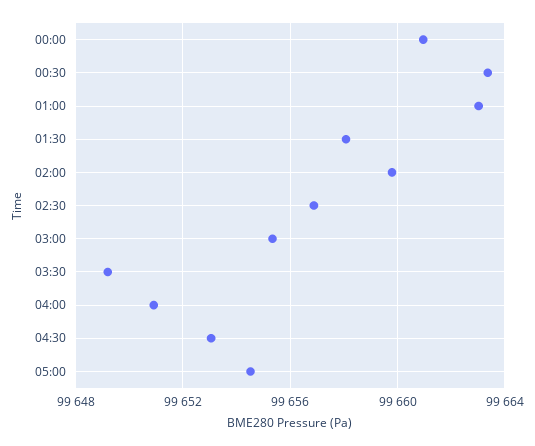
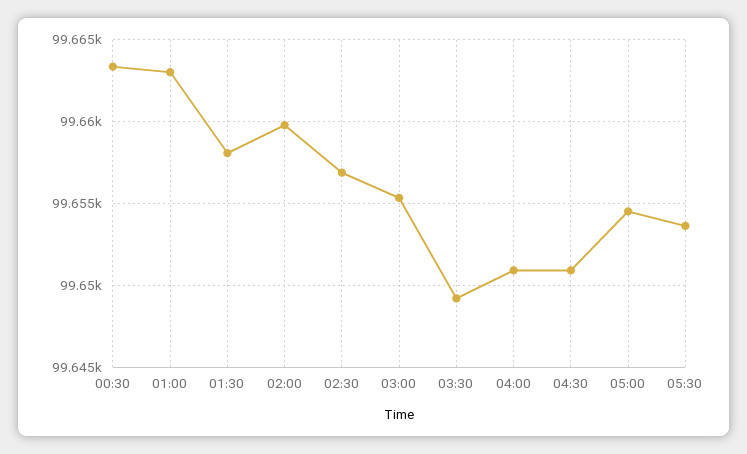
00:00: 99661 -> none
04:30: 99653 -> 99651
05:30: none -> 99653.5

